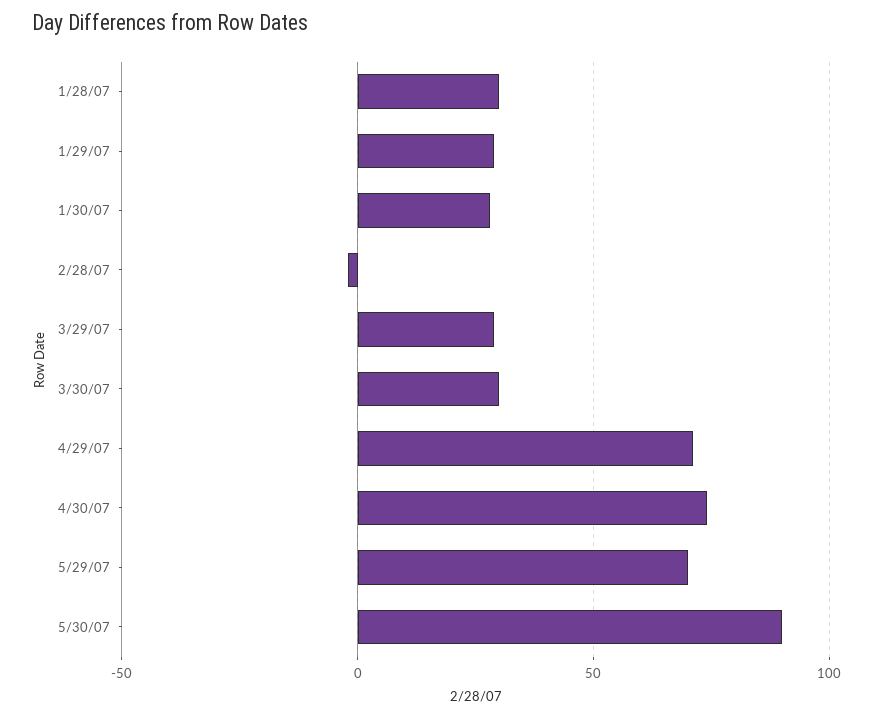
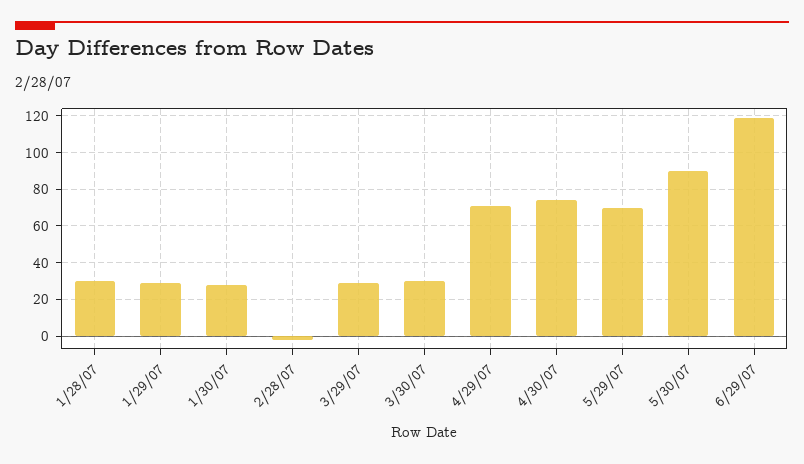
6/29/07: none -> 120

